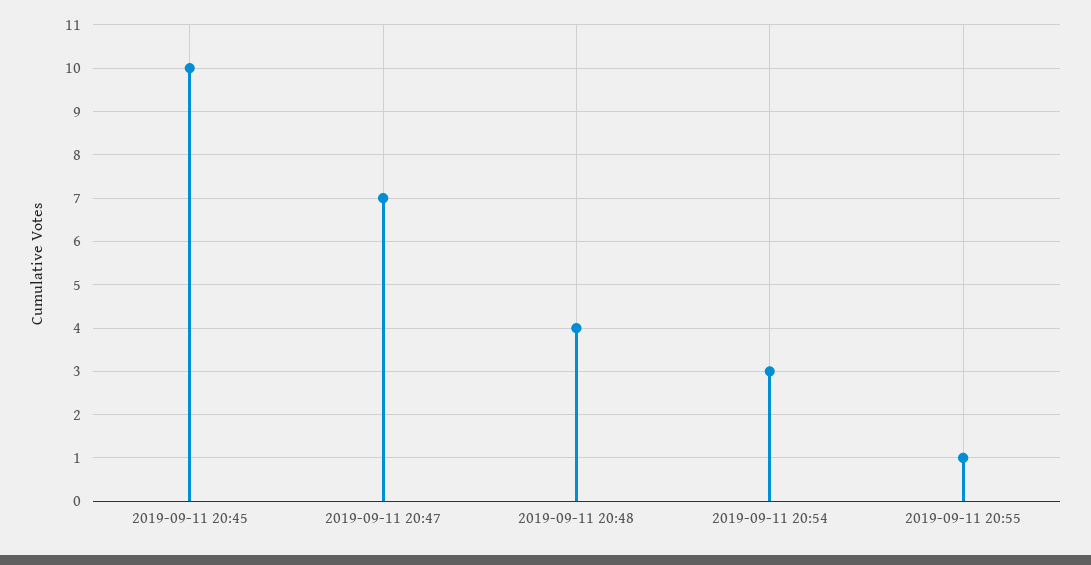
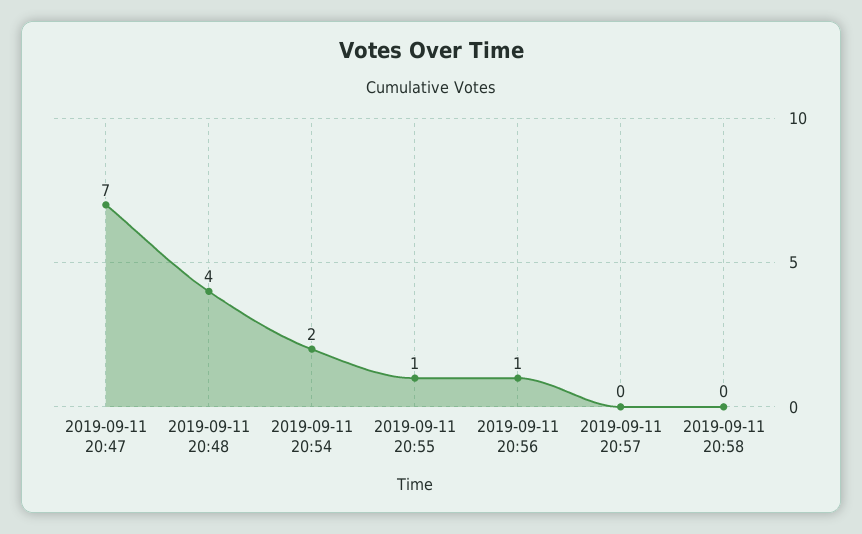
2019-09-11 20:45: 10 -> none
2019-09-11 20:54: 3 -> 2
2019-09-11 20:56: none -> 1
2019-09-11 20:57: none -> 0
2019-09-11 20:58: none -> 0

